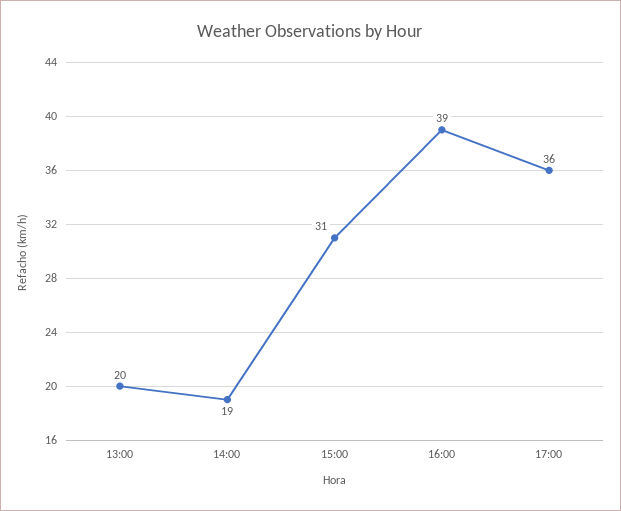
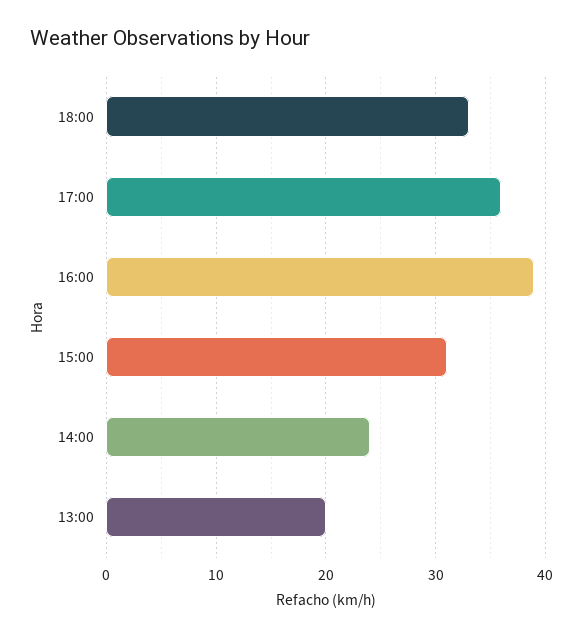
14:00: 19 -> 24
18:00: none -> 33

